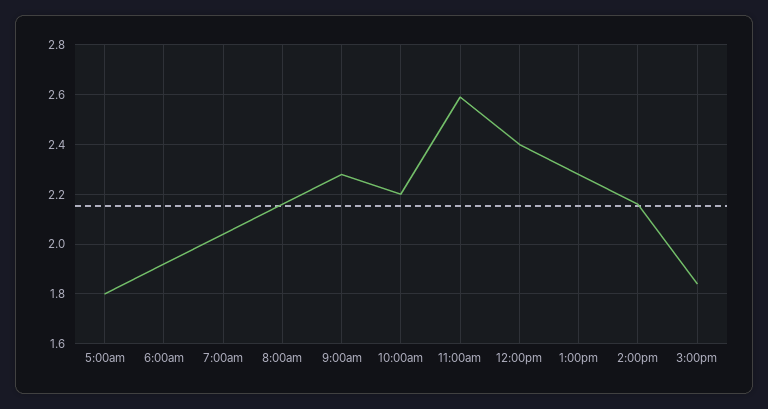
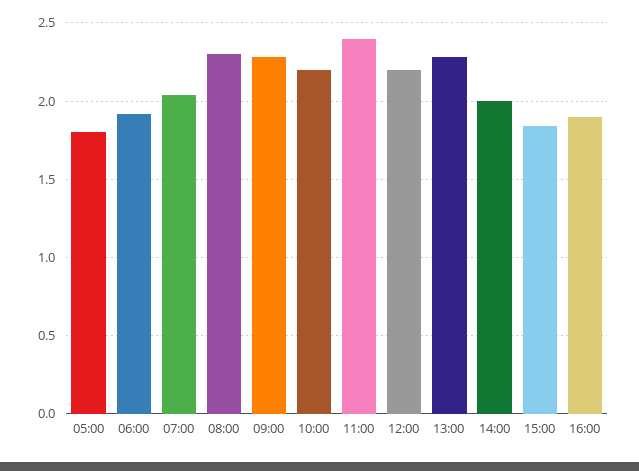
8:00am: 2.15 -> 2.3
11:00am: 2.6 -> 2.4
12:00pm: 2.4 -> 2.2
2:00pm: 2.15 -> 2
16:00: none -> 1.9

